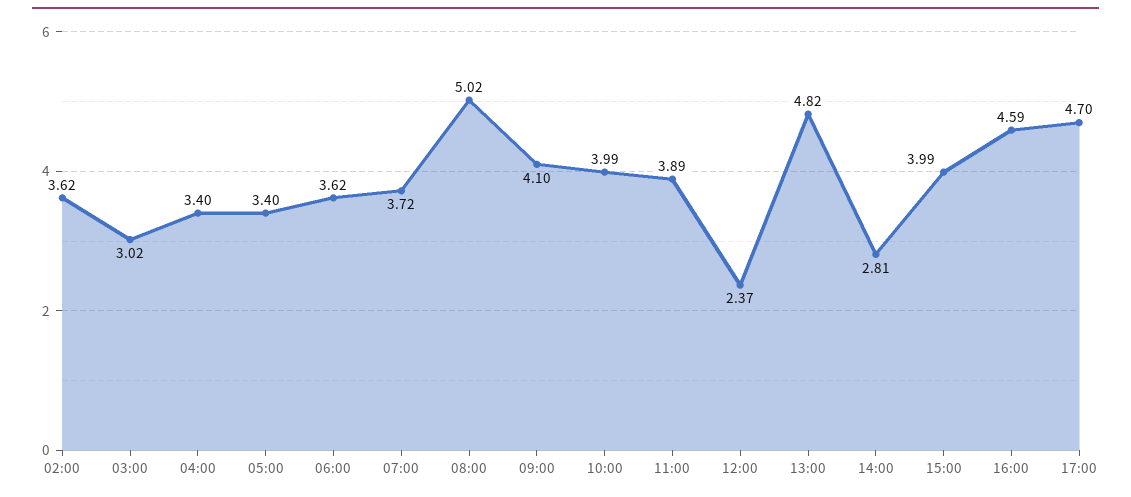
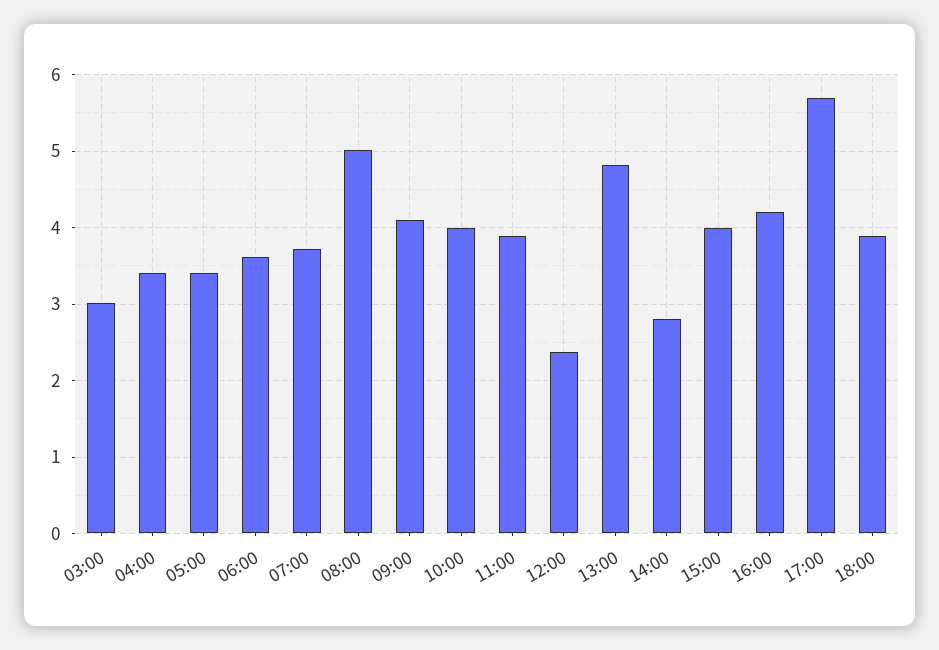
02:00: 3.62 -> none
16:00: 4.59 -> 4.2
17:00: 4.7 -> 5.7
18:00: none -> 3.9

